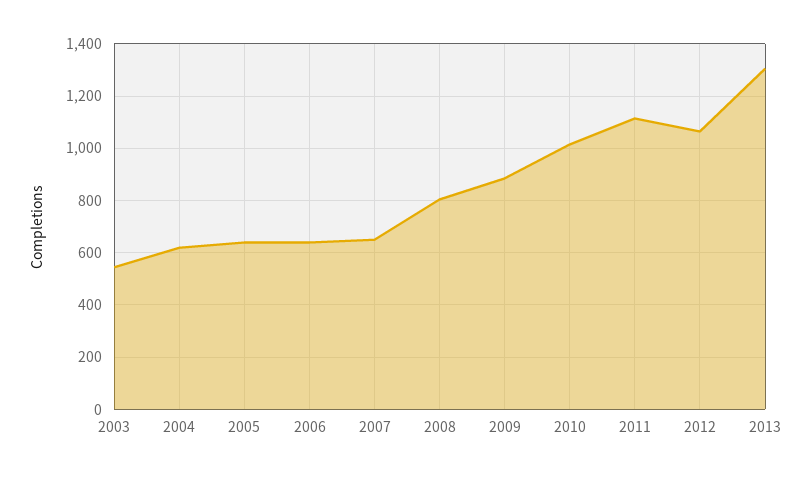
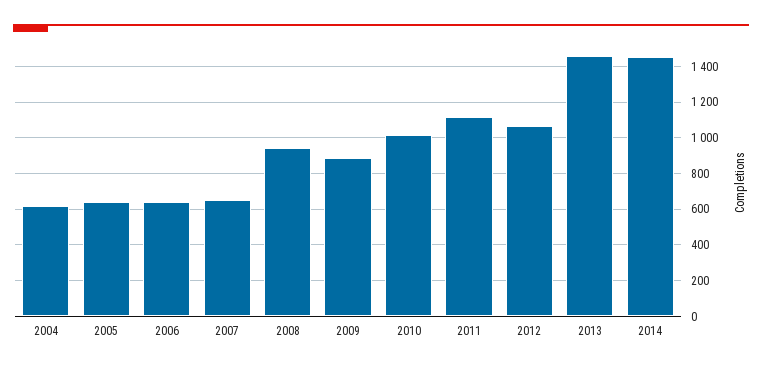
2003: 550 -> none
2008: 800 -> 950
2013: 1300 -> 1450
2014: none -> 1450

